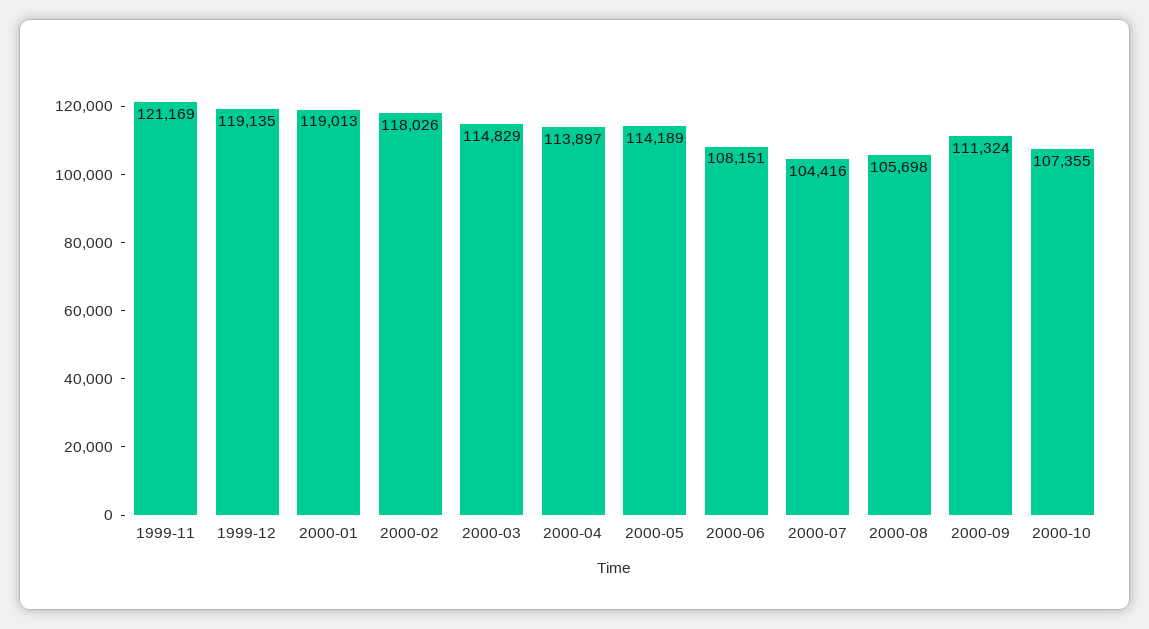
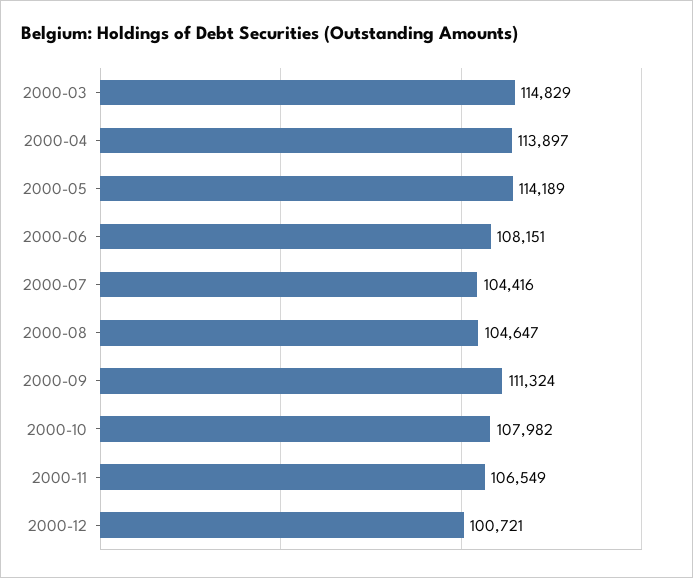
1999-11: 121169 -> none
1999-12: 119135 -> none
2000-01: 119013 -> none
2000-02: 118026 -> none
2000-08: 105698 -> 104647
2000-10: 107355 -> 107982
2000-11: none -> 106549
2000-12: none -> 100721

